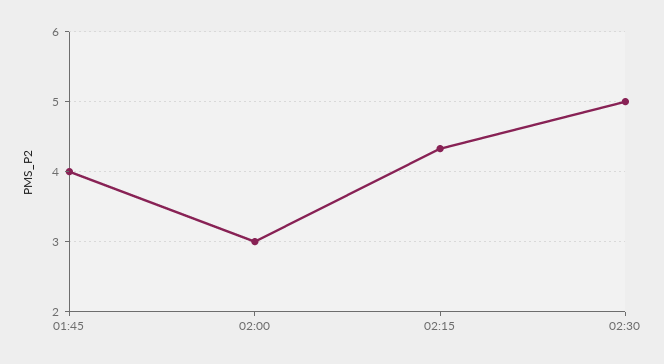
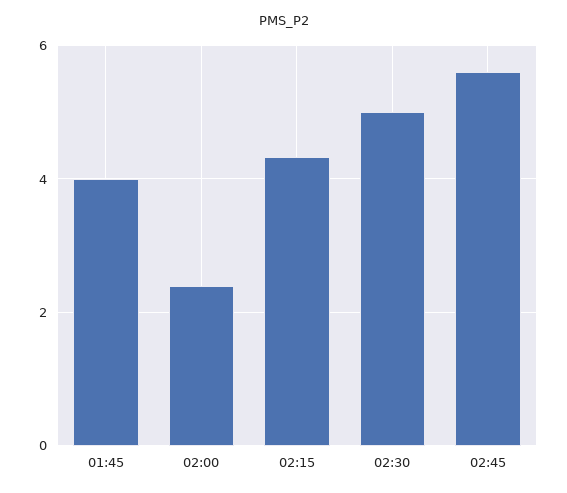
02:00: 3 -> 2.4
02:45: none -> 5.6

